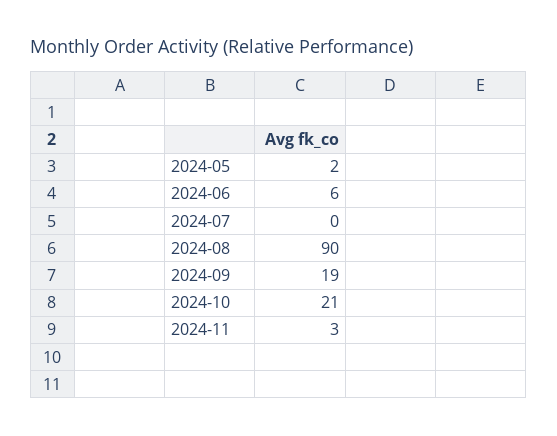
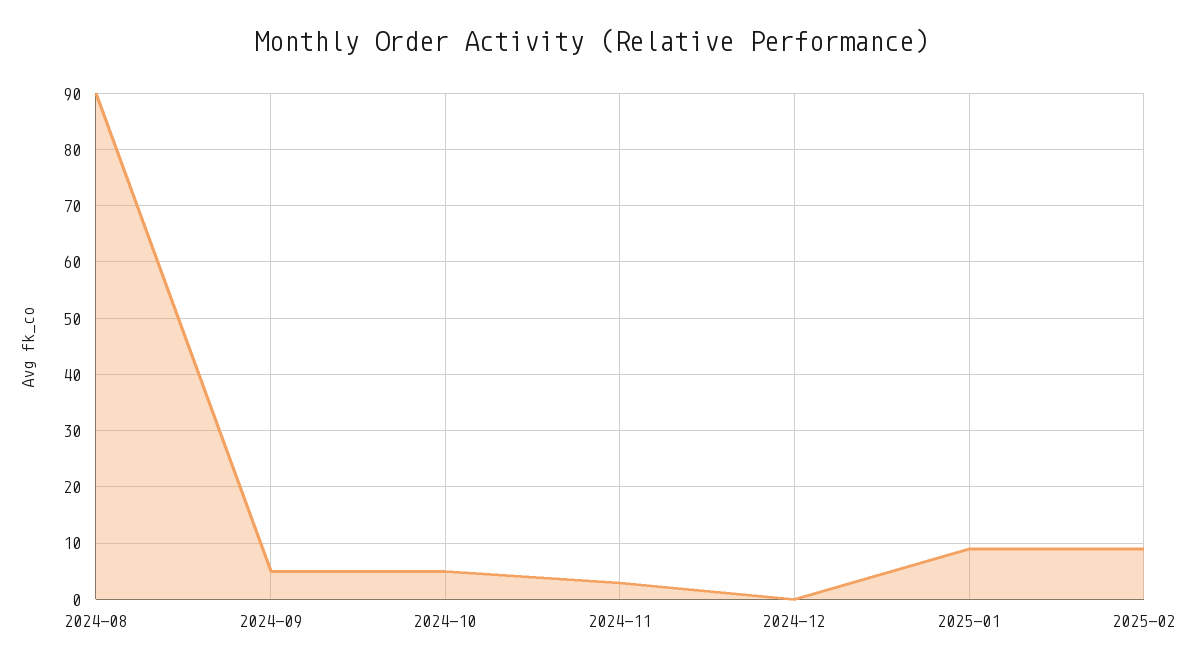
2024-05: 2 -> none
2024-06: 6 -> none
2024-07: 0 -> none
2024-09: 19 -> 5
2024-10: 21 -> 5
2024-12: none -> 0
2025-01: none -> 10
2025-02: none -> 10

